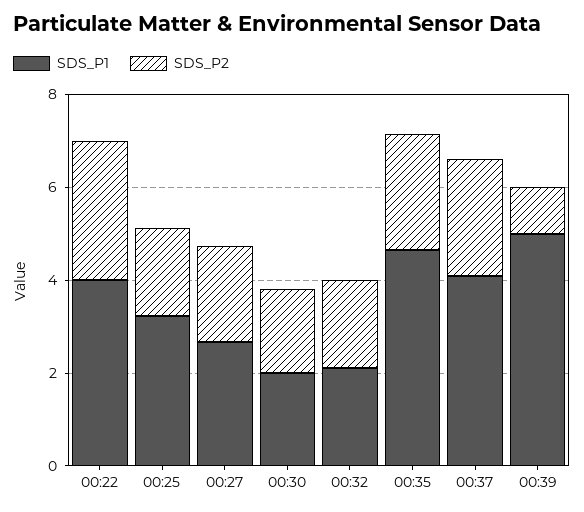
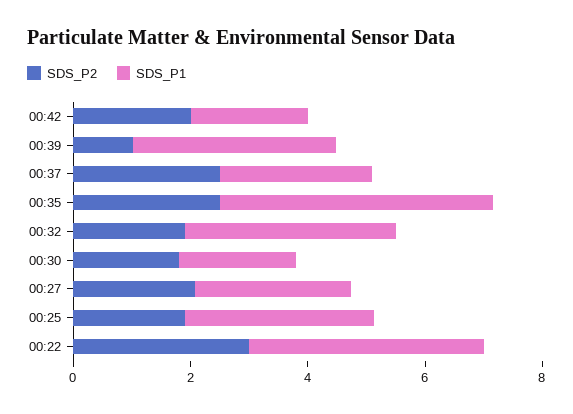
SDS_P1, 00:32: 2 -> 3.5
SDS_P1, 00:37: 4 -> 2.5
SDS_P1, 00:39: 5 -> 3.5
SDS_P2, 00:42: none -> 2
SDS_P1, 00:42: none -> 2

